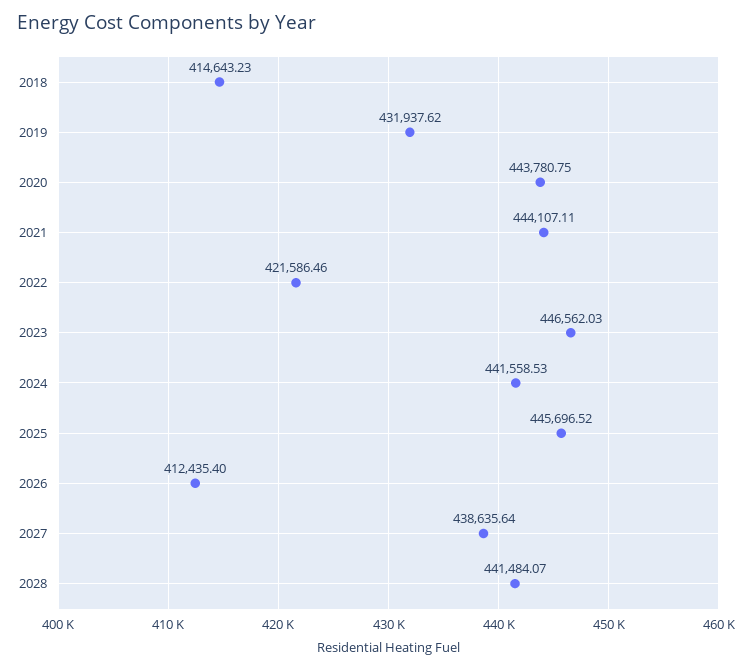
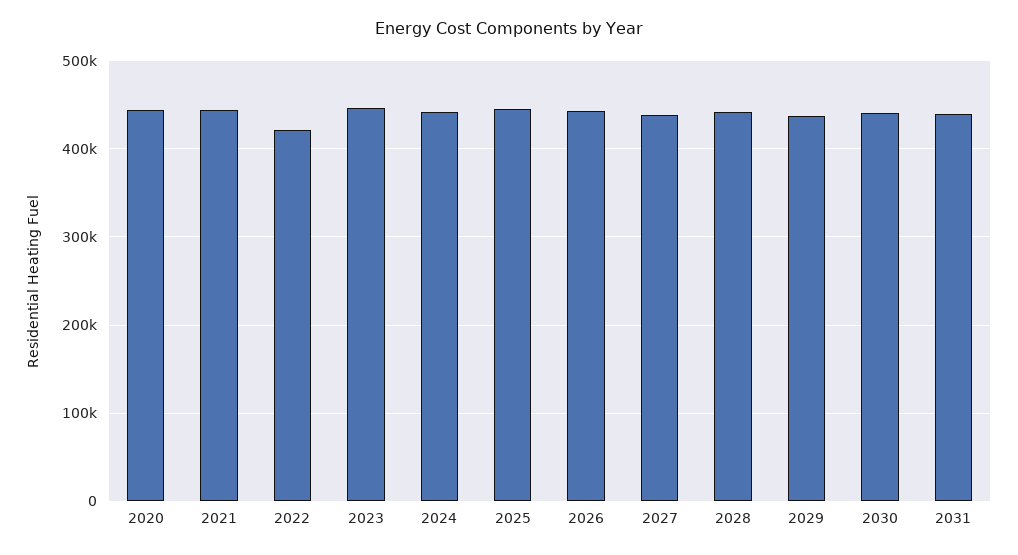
2018: 414643.23 -> none
2019: 431937.62 -> none
2026: 412435.4 -> 440000
2029: none -> 440000
2030: none -> 440000
2031: none -> 440000

